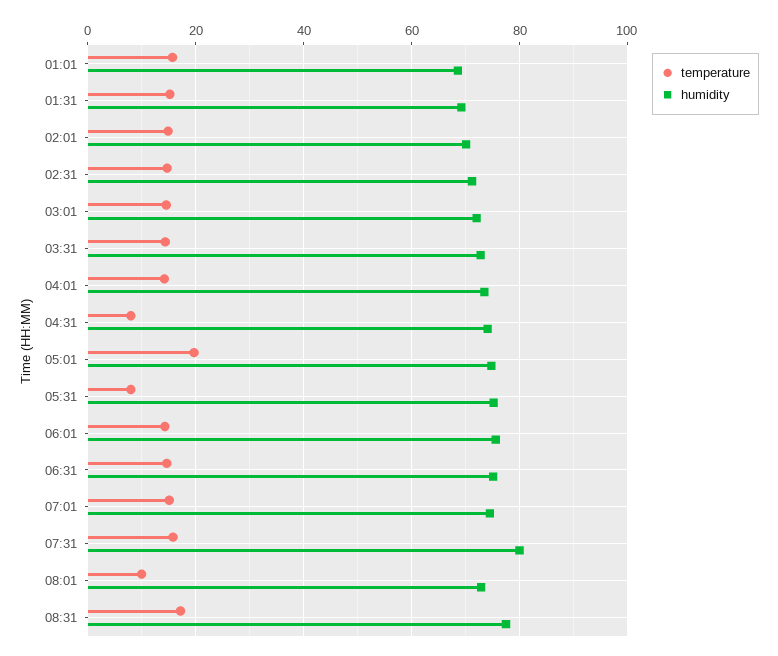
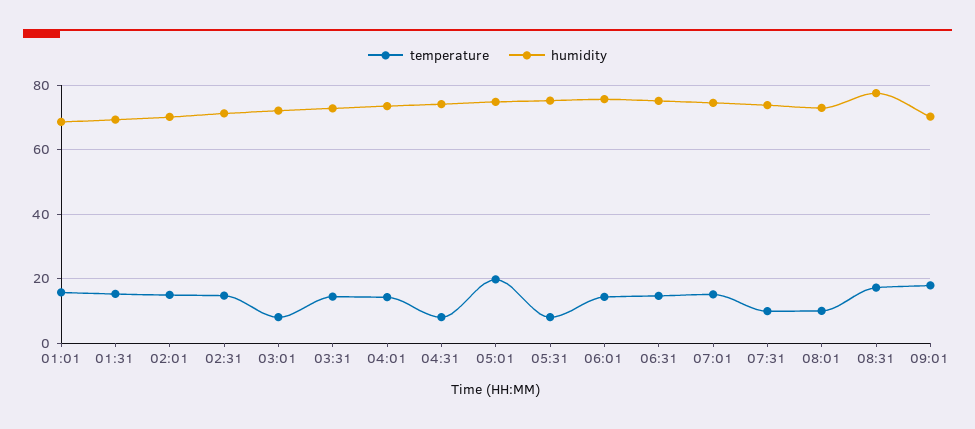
temperature, 03:01: 14 -> 8
temperature, 07:31: 16 -> 10
humidity, 07:31: 80 -> 74
temperature, 09:01: none -> 18
humidity, 09:01: none -> 70

